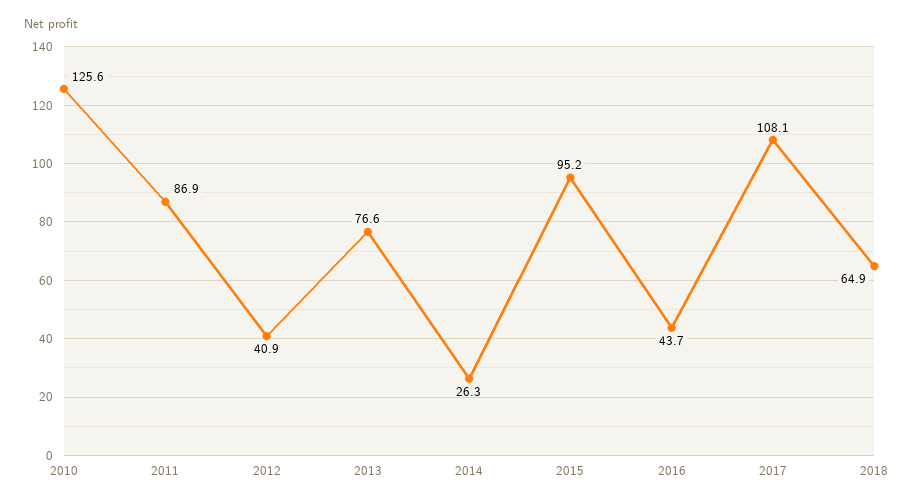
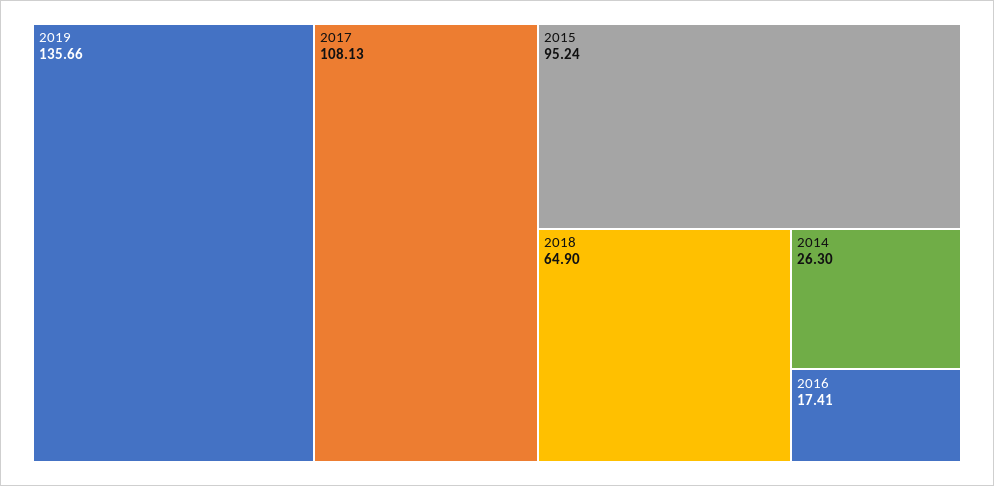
2010: 125.6 -> none
2011: 86.9 -> none
2012: 40.9 -> none
2013: 76.6 -> none
2016: 43.7 -> 17.41
2019: none -> 135.66

